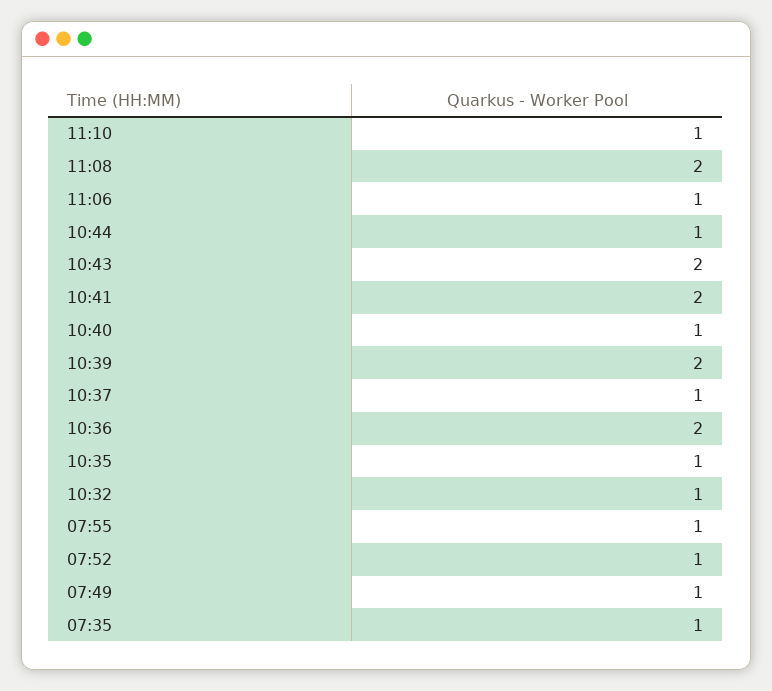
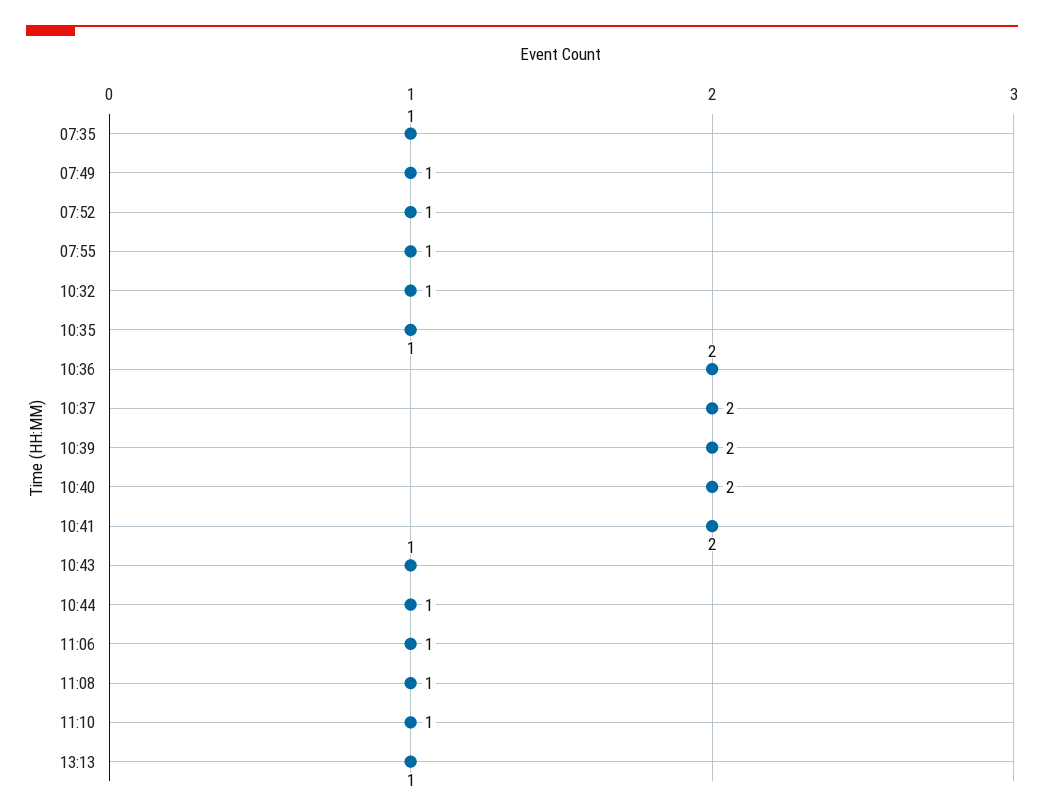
11:08: 2 -> 1
10:43: 2 -> 1
10:40: 1 -> 2
10:37: 1 -> 2
13:13: none -> 1

